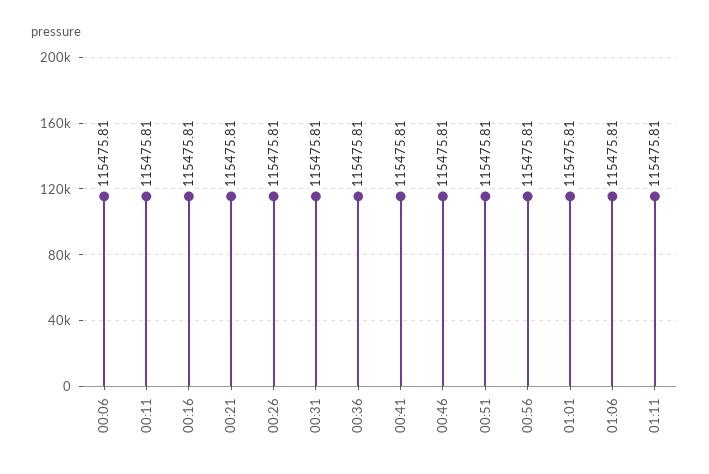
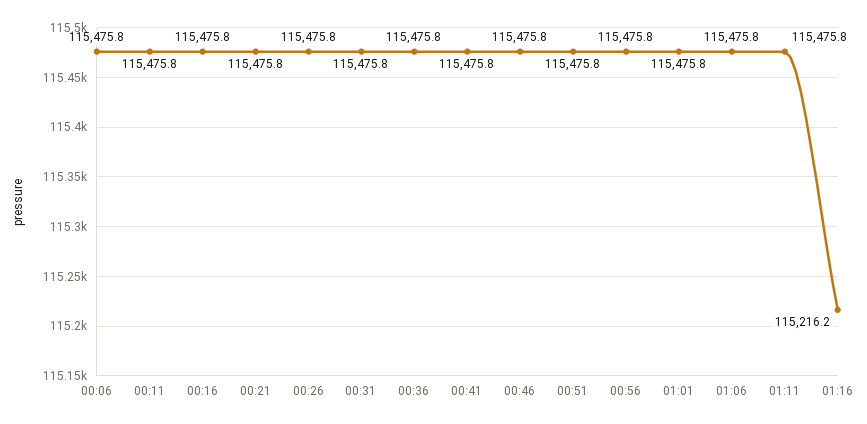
01:16: none -> 115216.2

